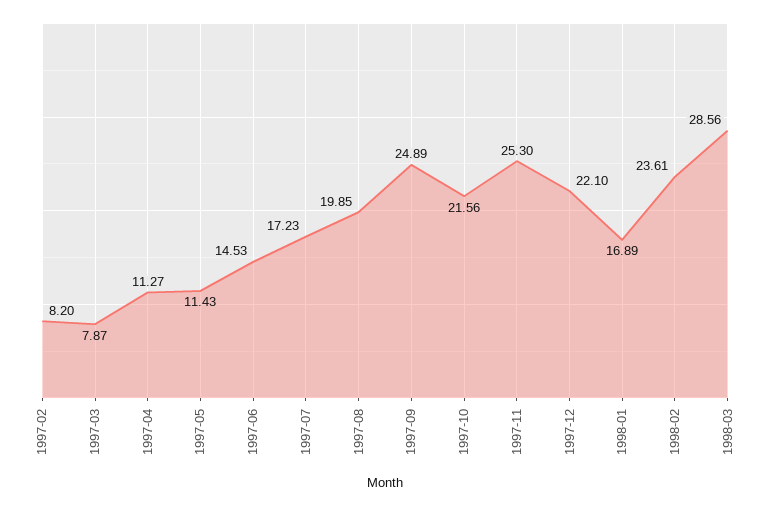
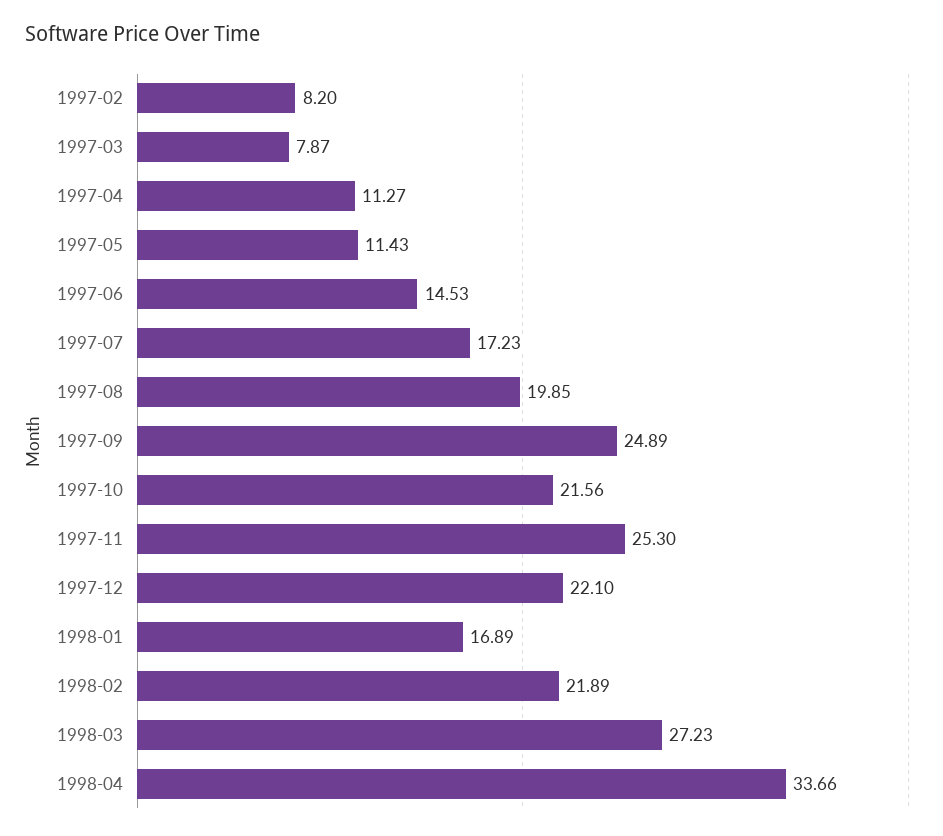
1998-02: 23.61 -> 21.89
1998-03: 28.56 -> 27.23
1998-04: none -> 33.66

